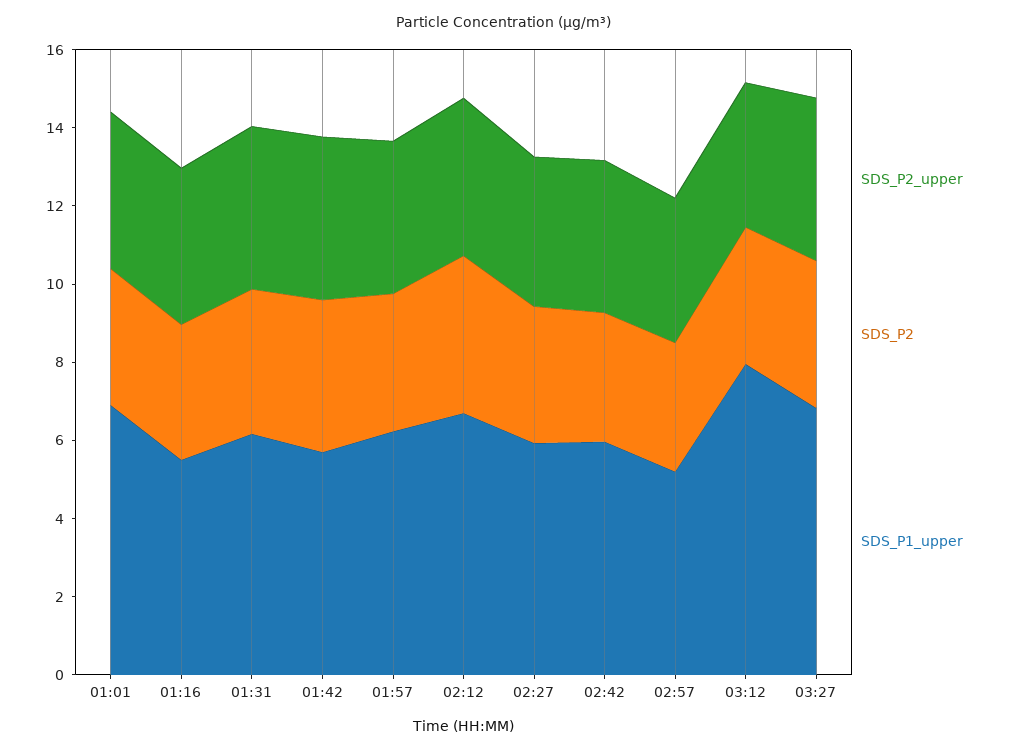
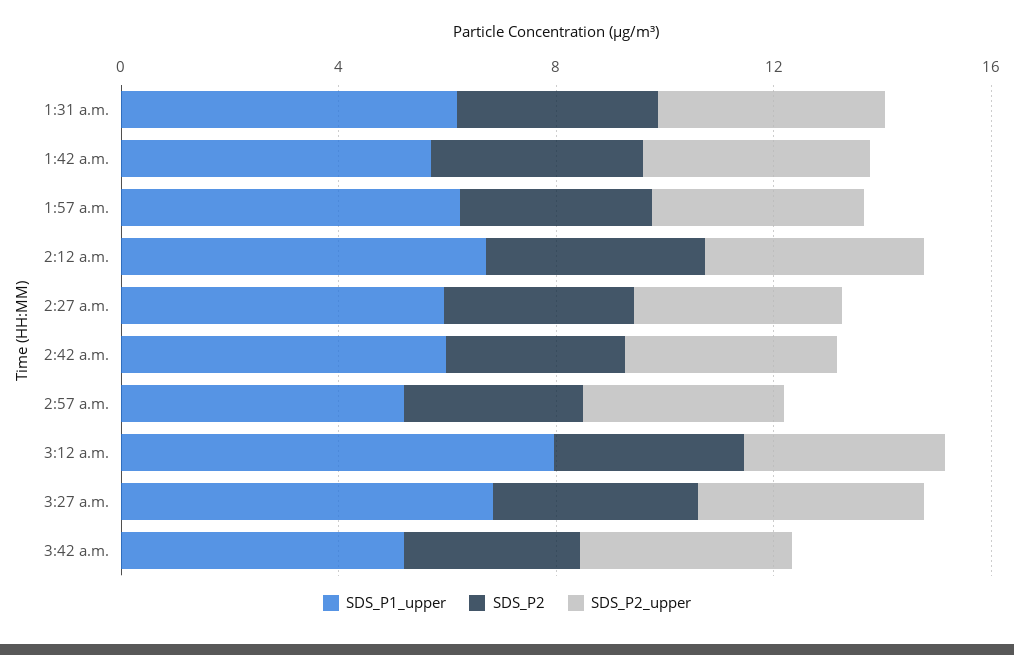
SDS_P2_upper, 01:01: 4 -> none
SDS_P2, 01:01: 3.5 -> none
SDS_P1_upper, 01:01: 7 -> none
SDS_P2_upper, 01:16: 4 -> none
SDS_P2, 01:16: 3.5 -> none
SDS_P1_upper, 01:16: 5.5 -> none
SDS_P1_upper, 3:42 a.m.: none -> 5
SDS_P2, 3:42 a.m.: none -> 3
SDS_P2_upper, 3:42 a.m.: none -> 4

